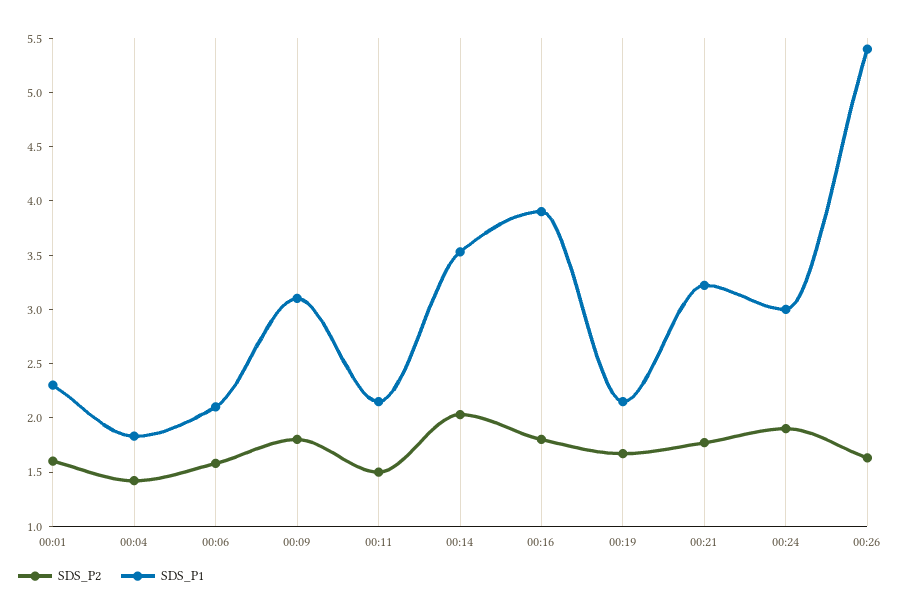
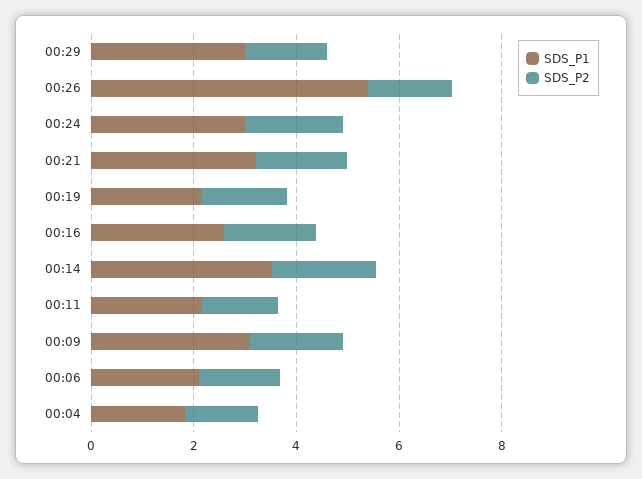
SDS_P2, 00:01: 1.6 -> none
SDS_P1, 00:01: 2.3 -> none
SDS_P1, 00:16: 3.9 -> 2.5
SDS_P1, 00:29: none -> 3
SDS_P2, 00:29: none -> 1.5

